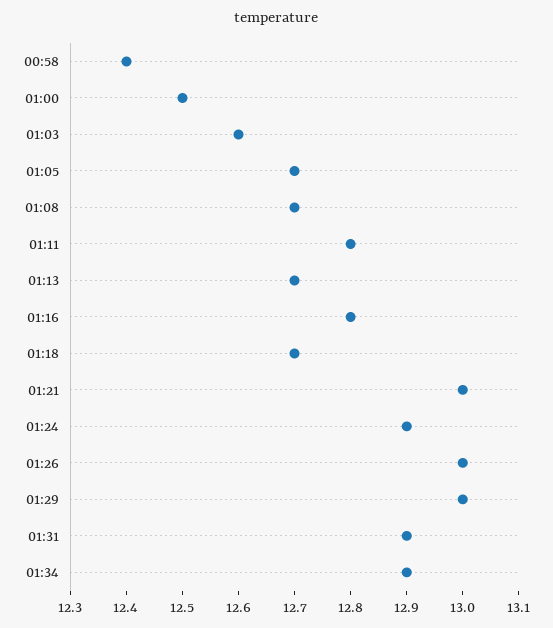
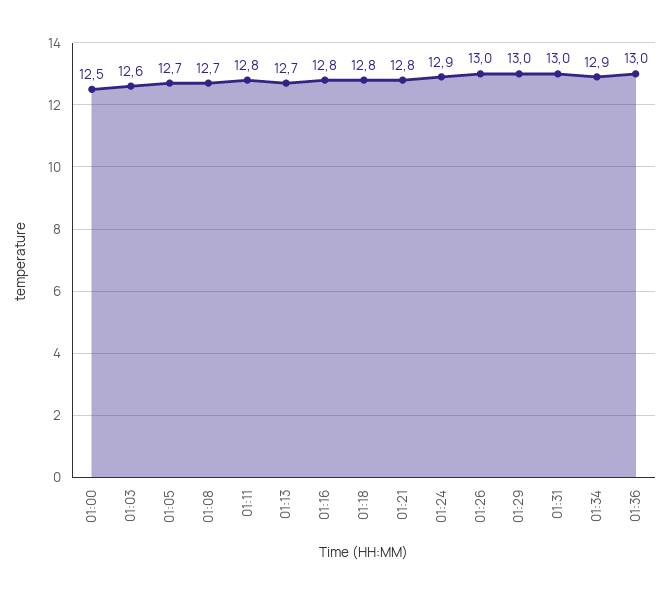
00:58: 12.4 -> none
01:18: 12.7 -> 12.8
01:21: 13 -> 12.8
01:31: 12.9 -> 13
01:36: none -> 13

